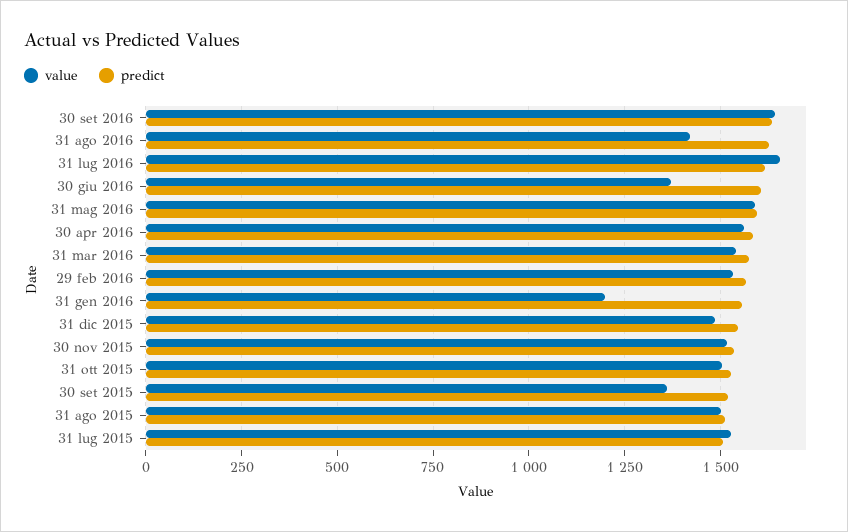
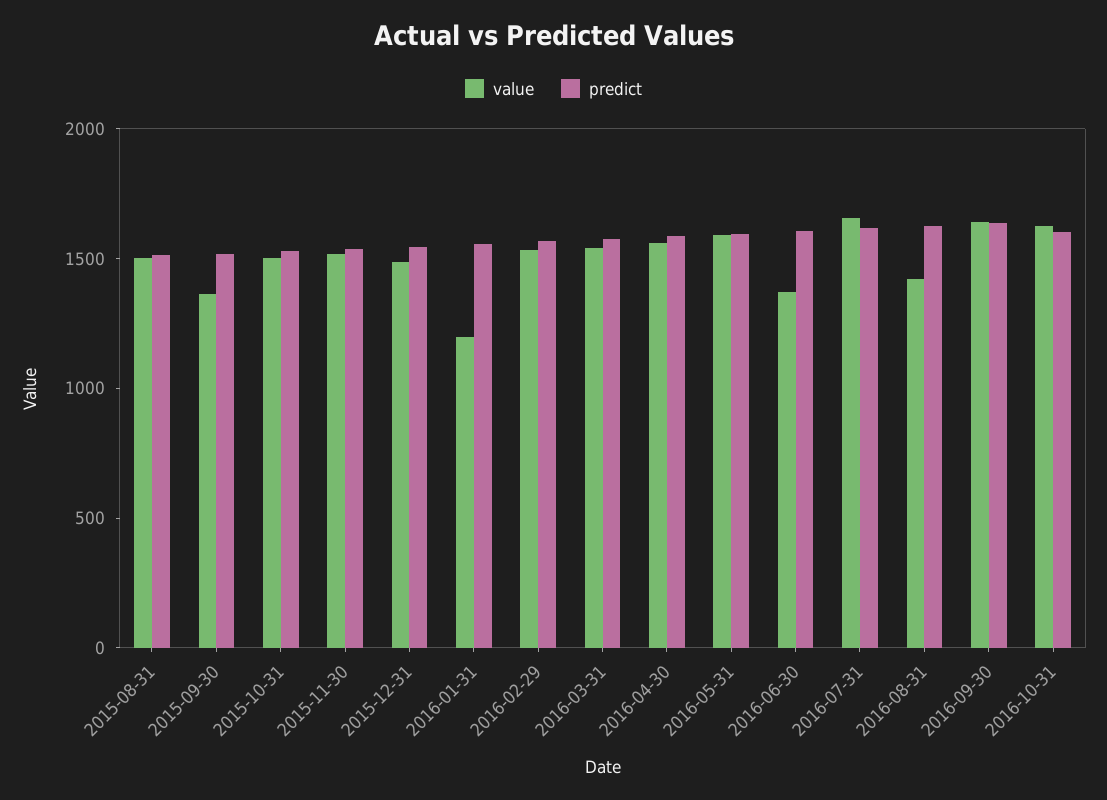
value, 31 lug 2015: 1525 -> none
predict, 31 lug 2015: 1500 -> none
value, 2016-10-31: none -> 1600
predict, 2016-10-31: none -> 1600

